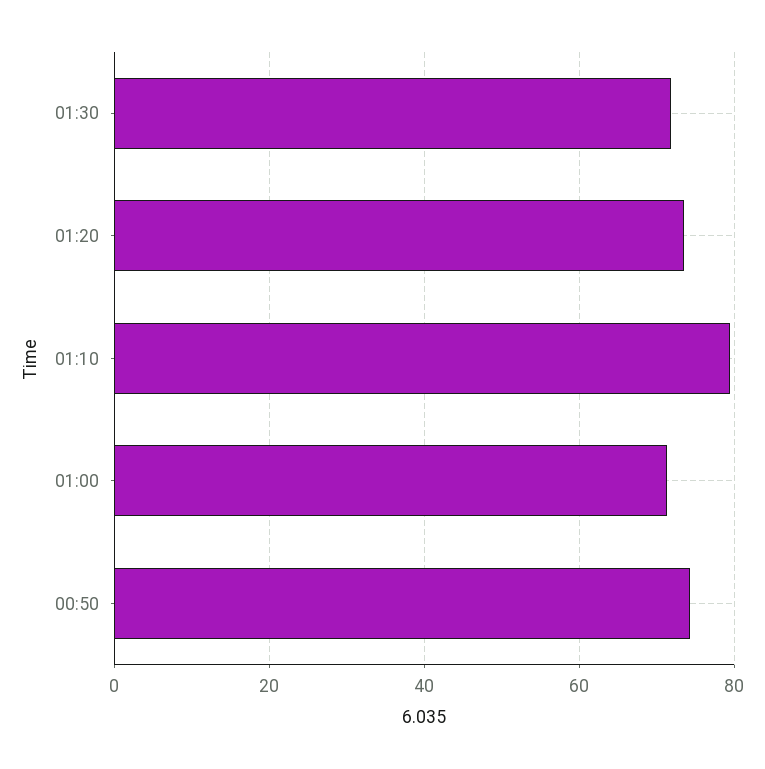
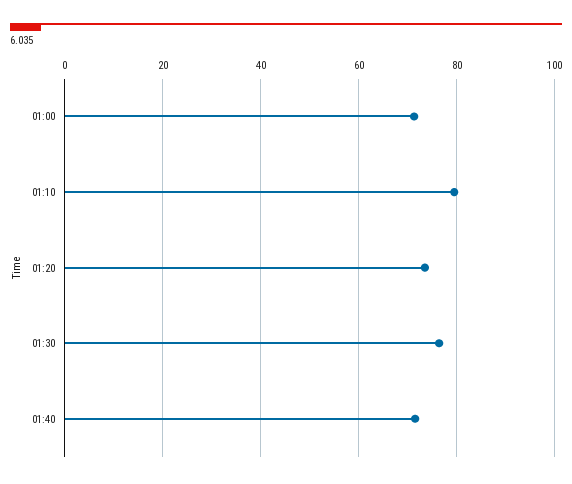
01:30: 72 -> 76
00:50: 74 -> none
01:40: none -> 72

